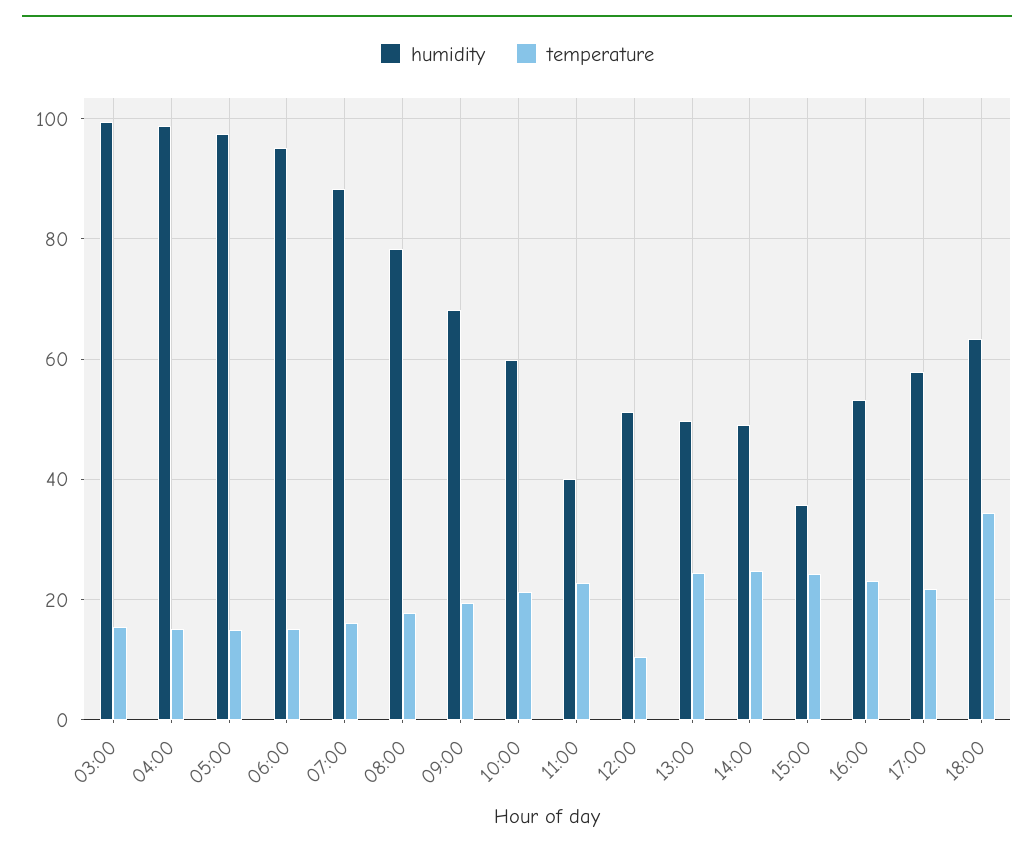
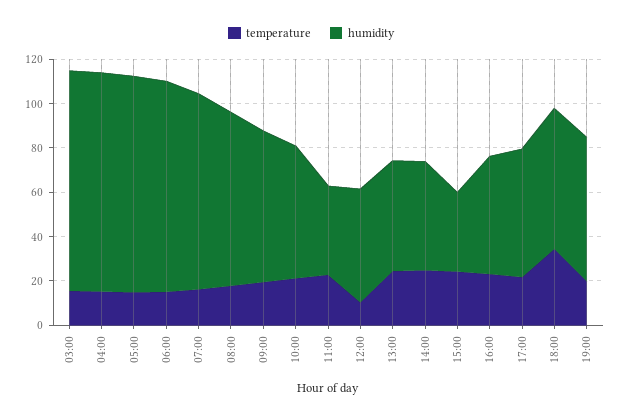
temperature, 19:00: none -> 20
humidity, 19:00: none -> 65

